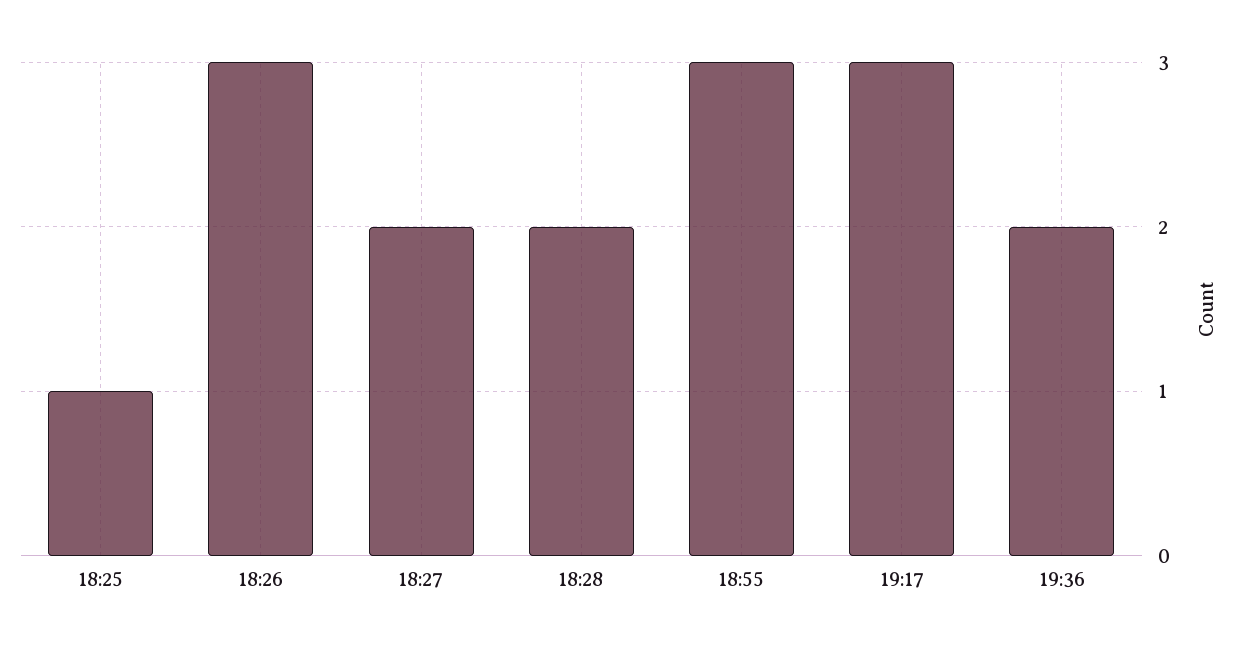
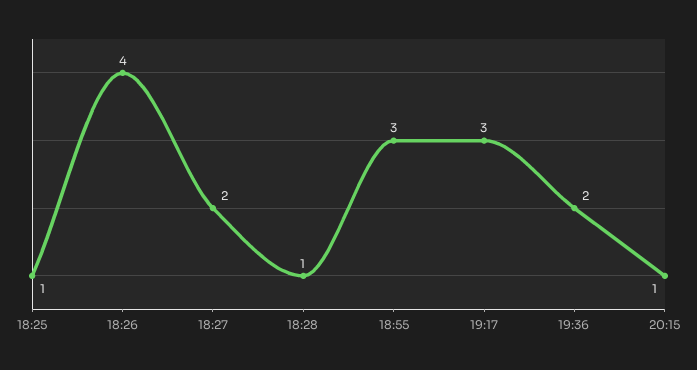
18:26: 3 -> 4
18:28: 2 -> 1
20:15: none -> 1

